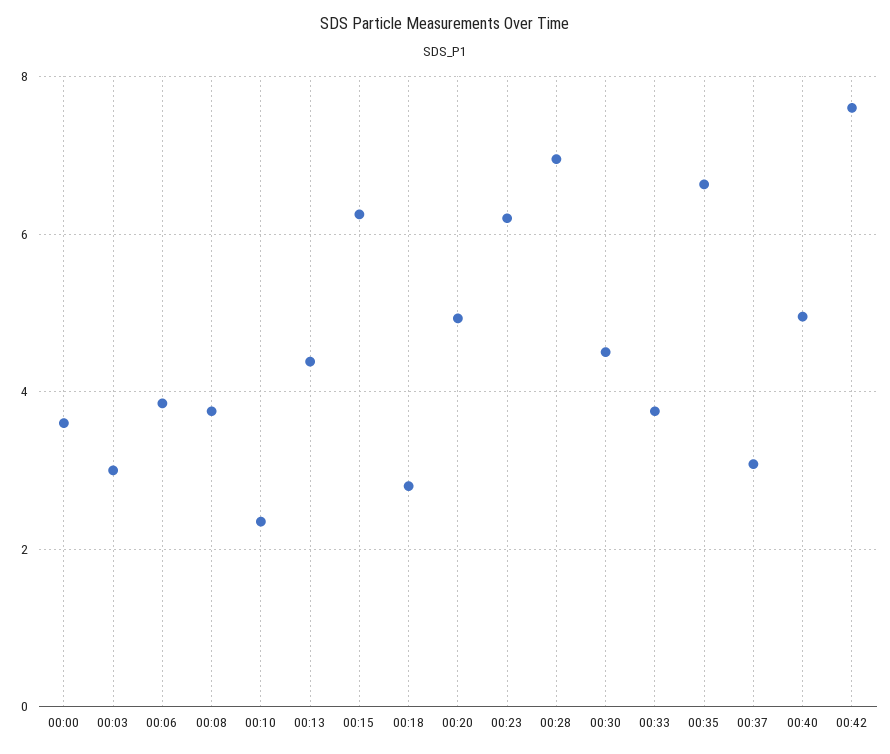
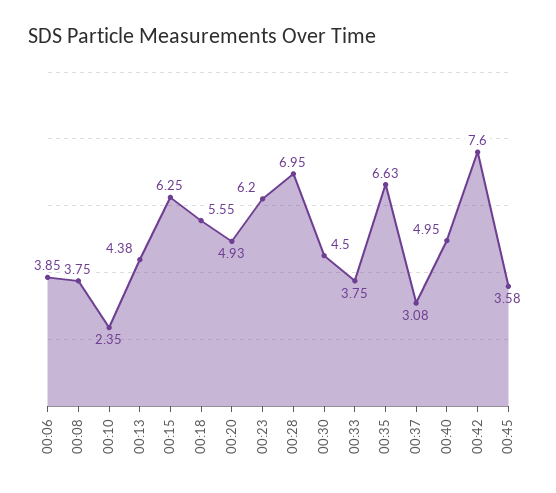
00:00: 3.6 -> none
00:03: 3 -> none
00:18: 2.8 -> 5.55
00:45: none -> 3.58

